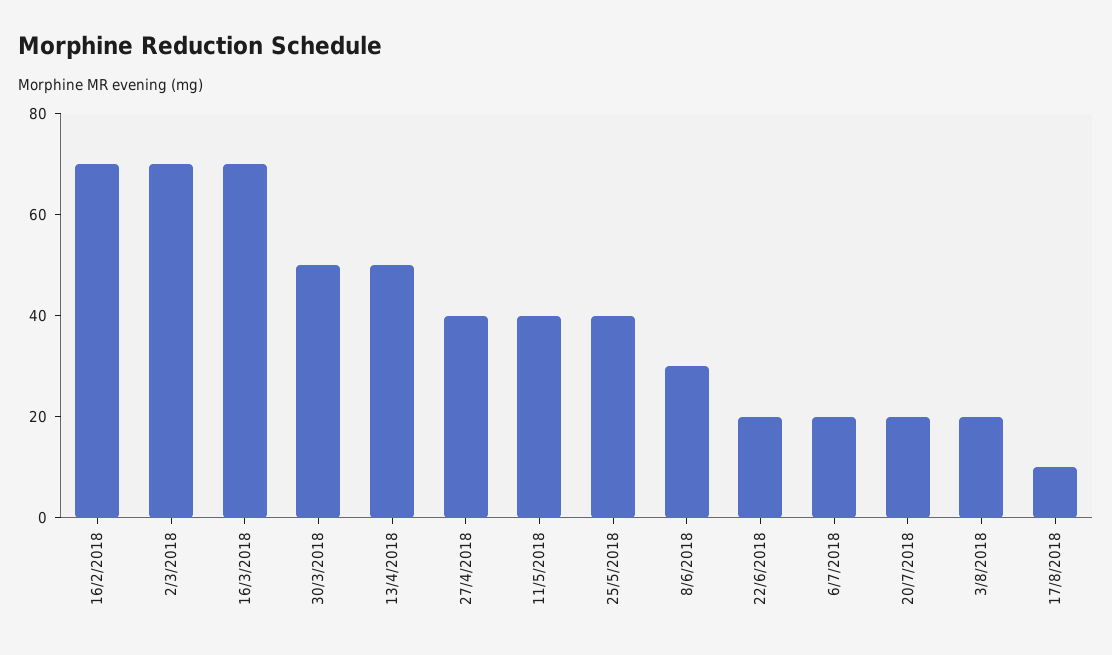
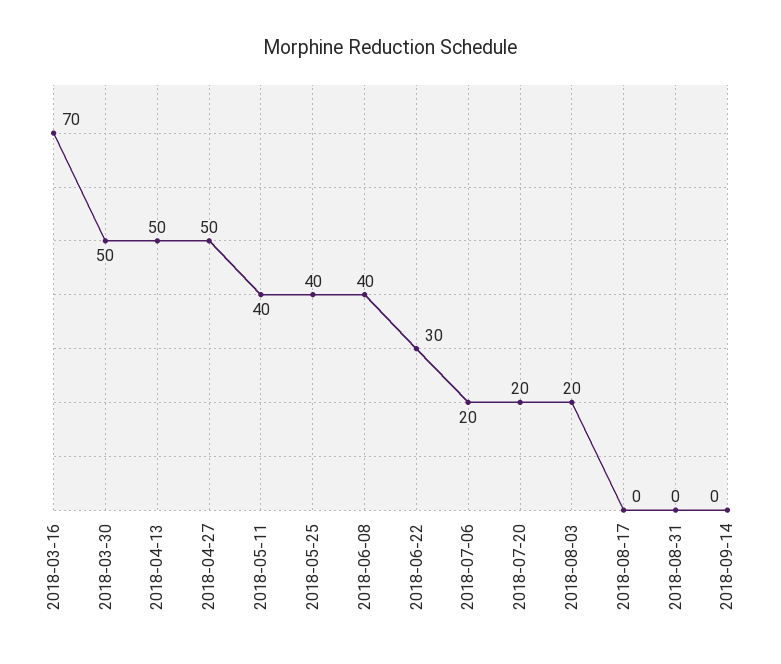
16/2/2018: 70 -> none
2/3/2018: 70 -> none
27/4/2018: 40 -> 50
8/6/2018: 30 -> 40
22/6/2018: 20 -> 30
17/8/2018: 10 -> 0
2018-08-31: none -> 0
2018-09-14: none -> 0

